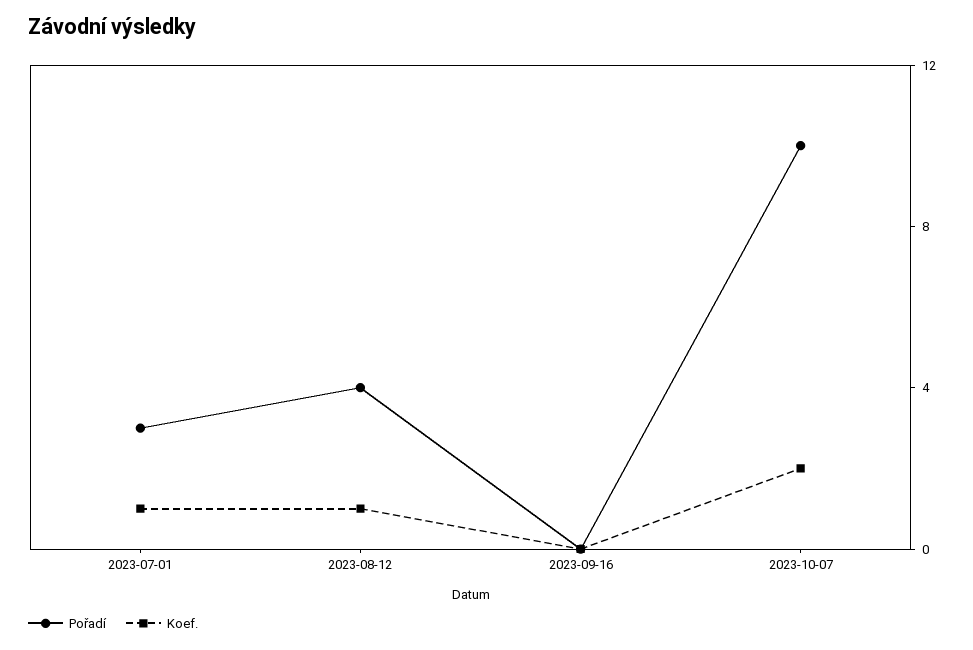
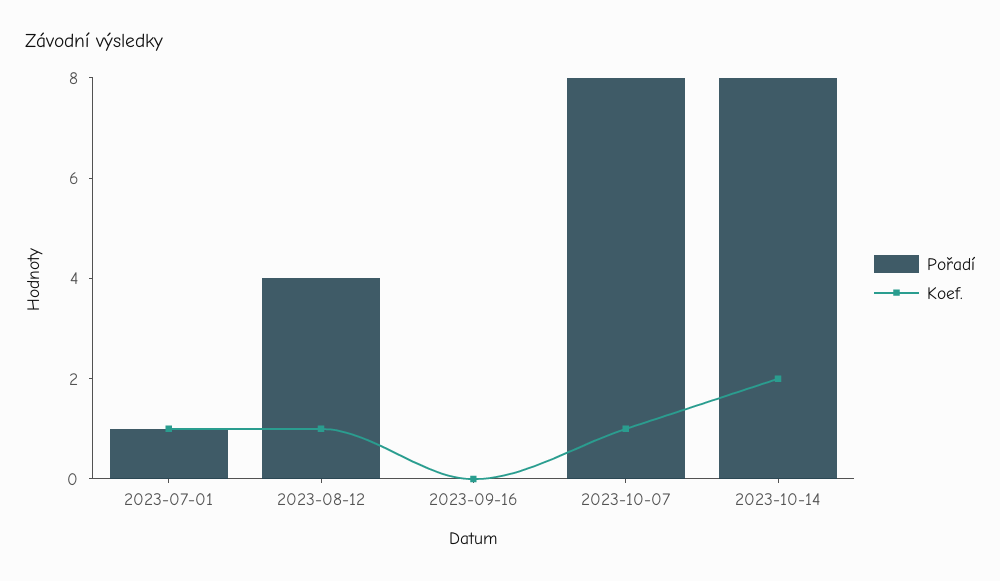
Pořadí, 2023-07-01: 3 -> 1
Pořadí, 2023-10-07: 10 -> 8
Koef., 2023-10-07: 2 -> 1
Pořadí, 2023-10-14: none -> 8
Koef., 2023-10-14: none -> 2

